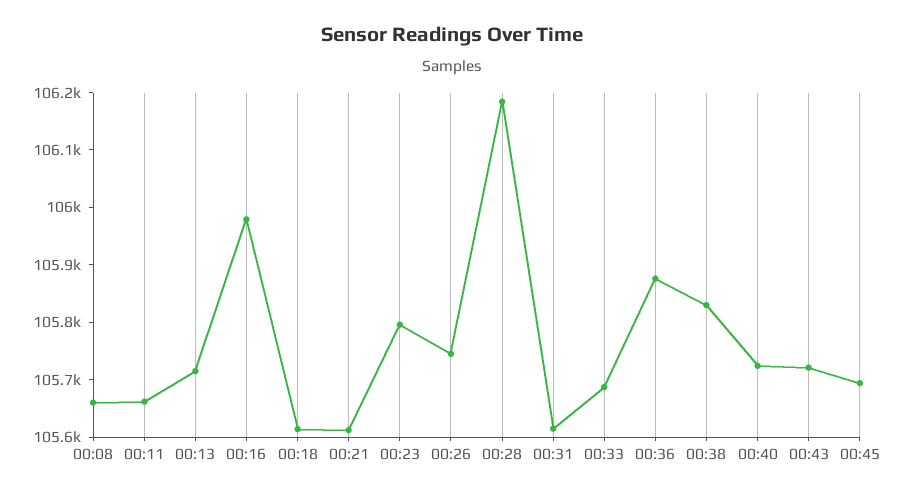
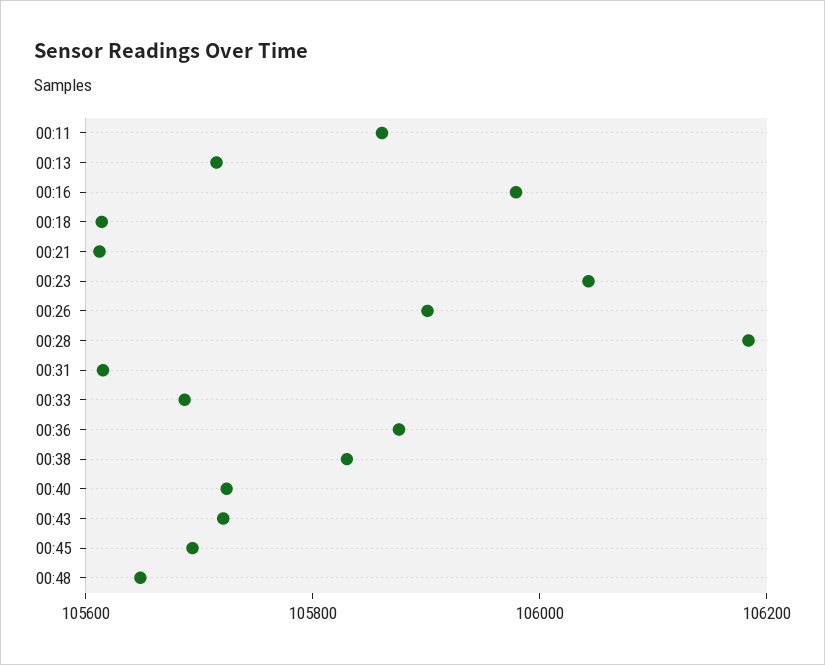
00:08: 105660 -> none
00:11: 105660 -> 105850
00:23: 105800 -> 106050
00:26: 105740 -> 105900
00:48: none -> 105650

